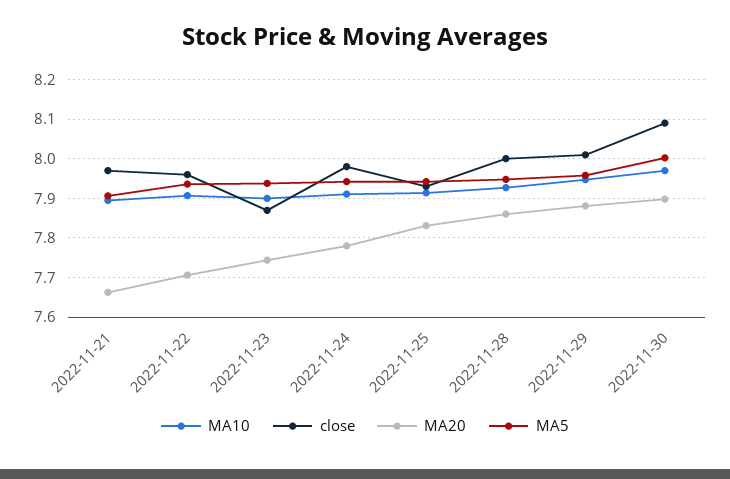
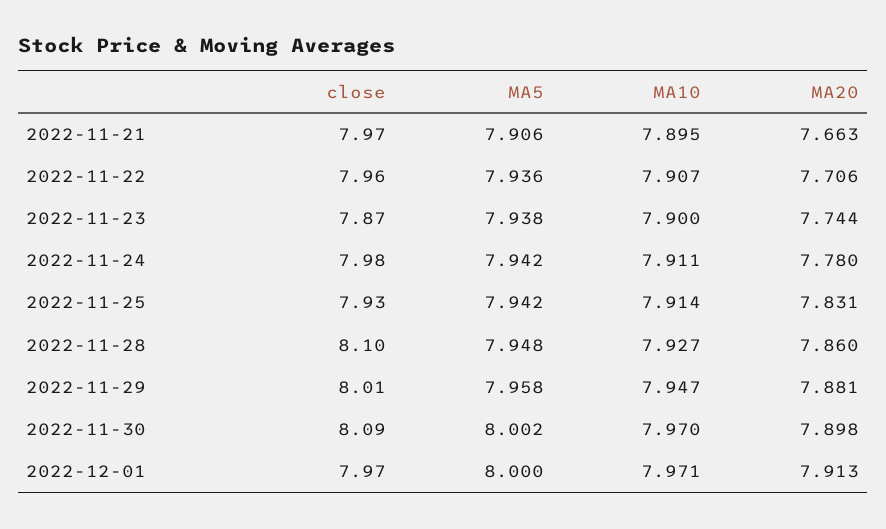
close, 2022-11-28: 8 -> 8.1
close, 2022-12-01: none -> 7.97
MA5, 2022-12-01: none -> 8
MA10, 2022-12-01: none -> 7.971
MA20, 2022-12-01: none -> 7.913

